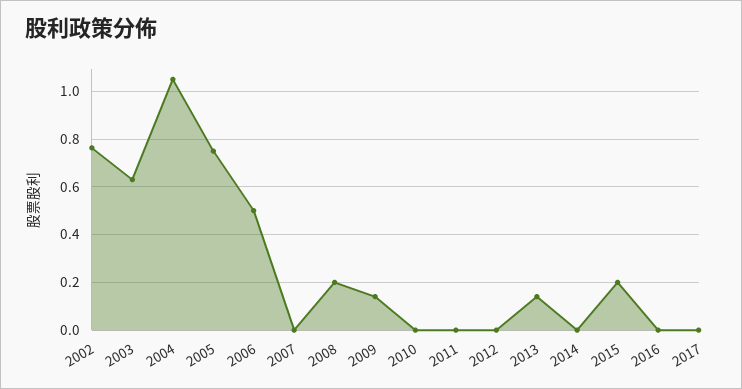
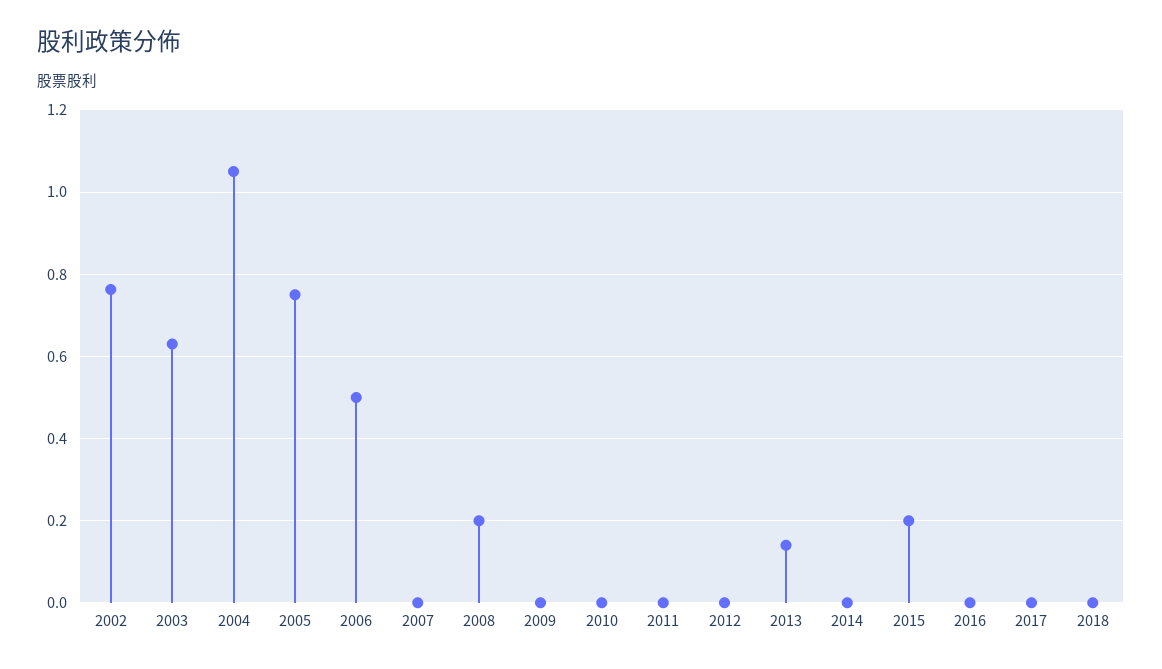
2009: 0.15 -> 0
2018: none -> 0

